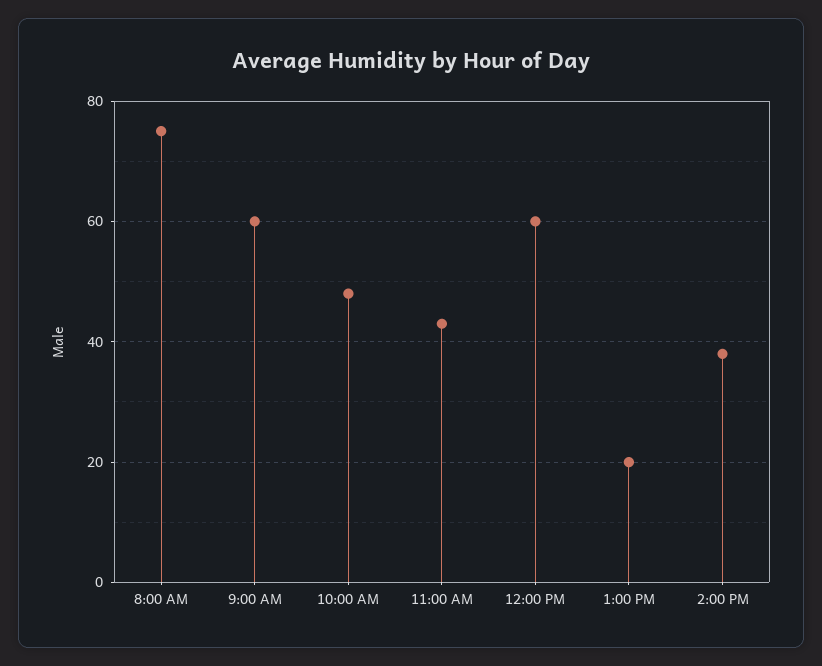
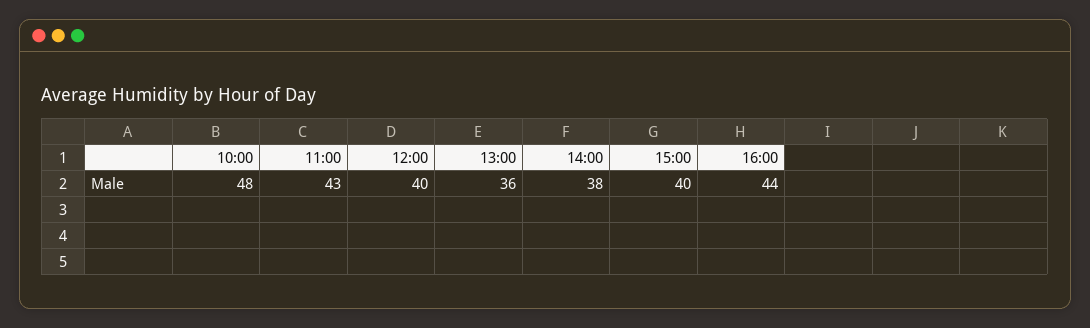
8:00 AM: 75 -> none
9:00 AM: 60 -> none
12:00 PM: 60 -> 40
1:00 PM: 20 -> 36
15:00: none -> 40
16:00: none -> 44

